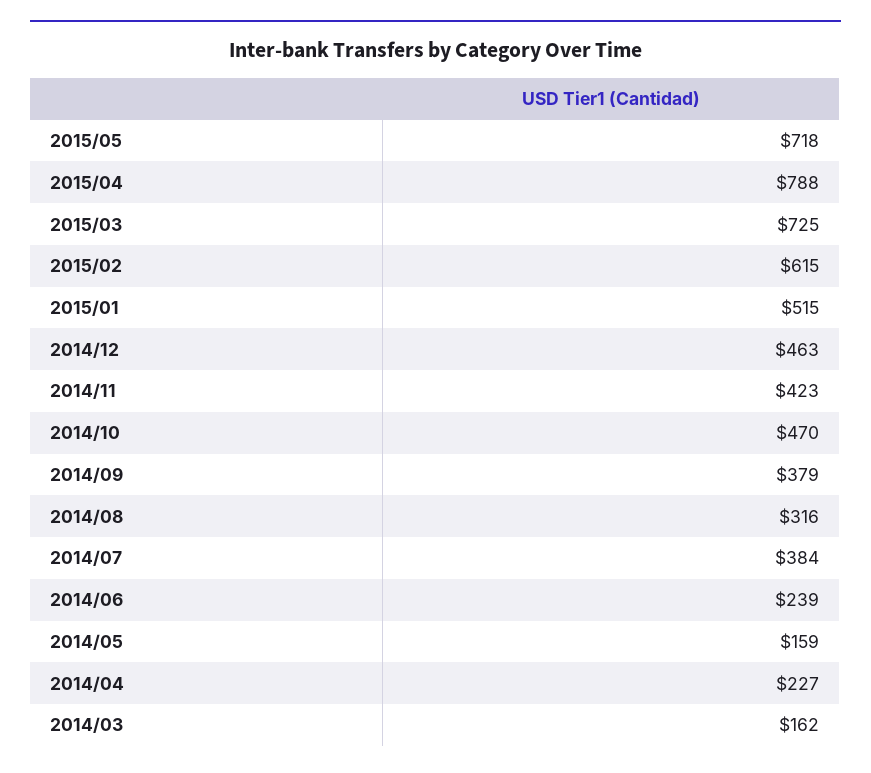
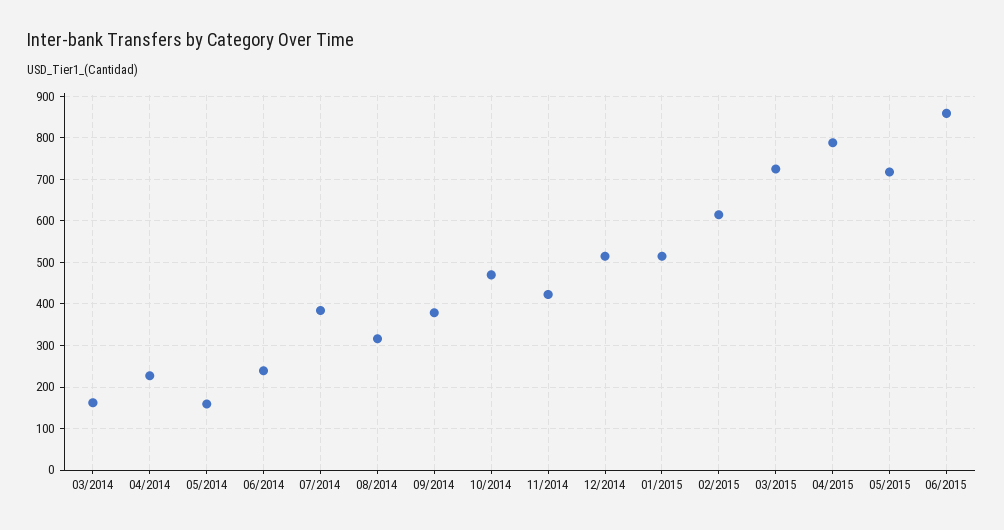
2014/12: 463 -> 520
06/2015: none -> 860

